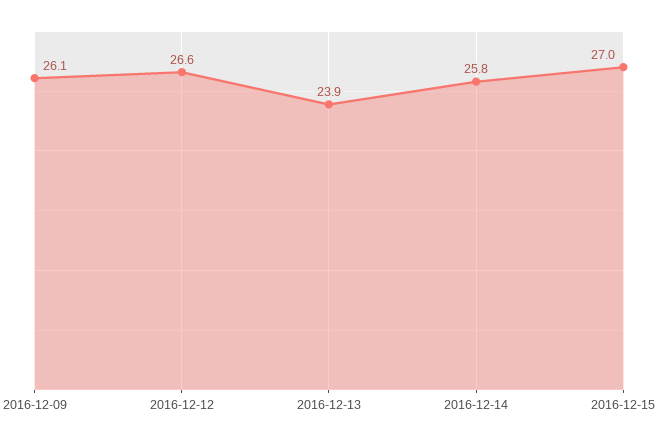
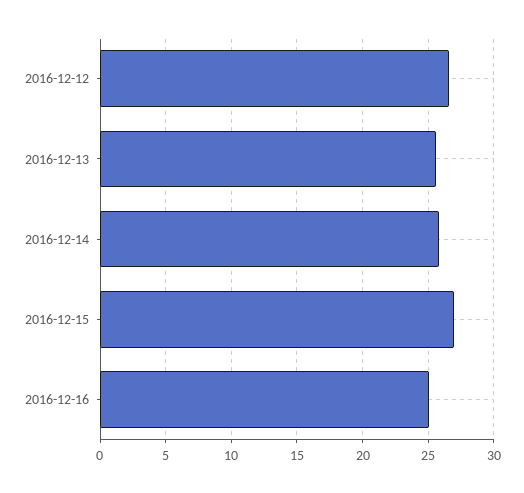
2016-12-09: 26.1 -> none
2016-12-13: 23.9 -> 25.5
2016-12-16: none -> 25

